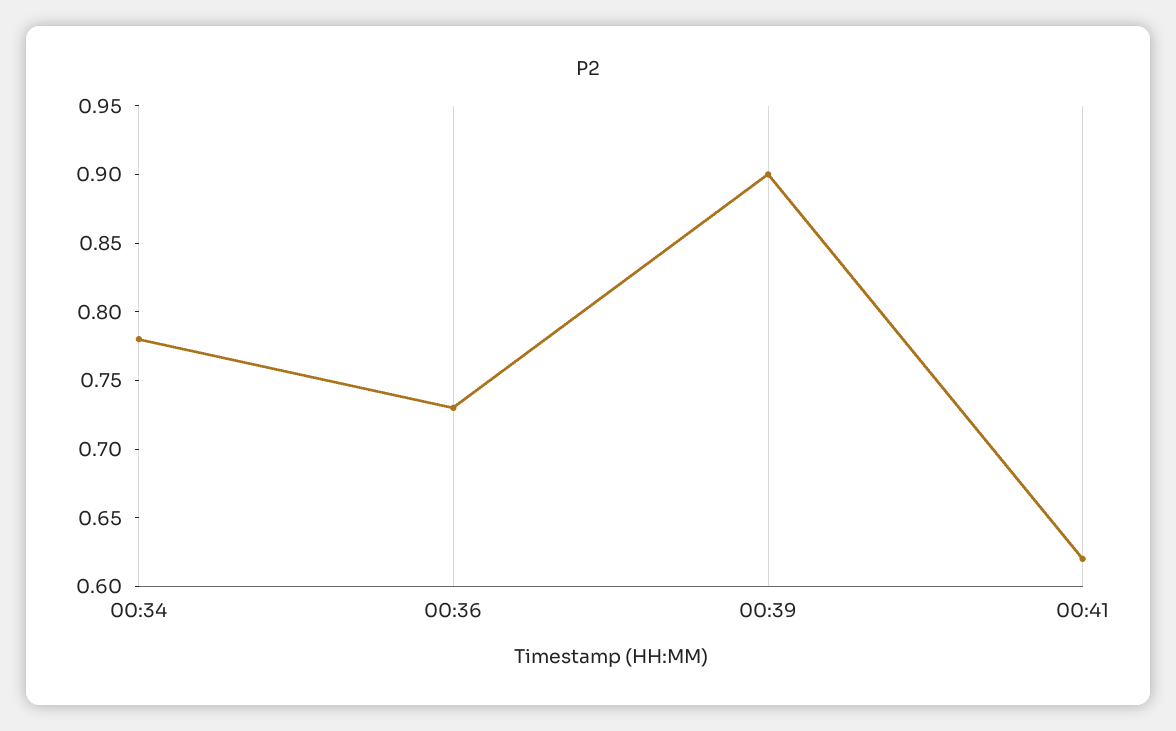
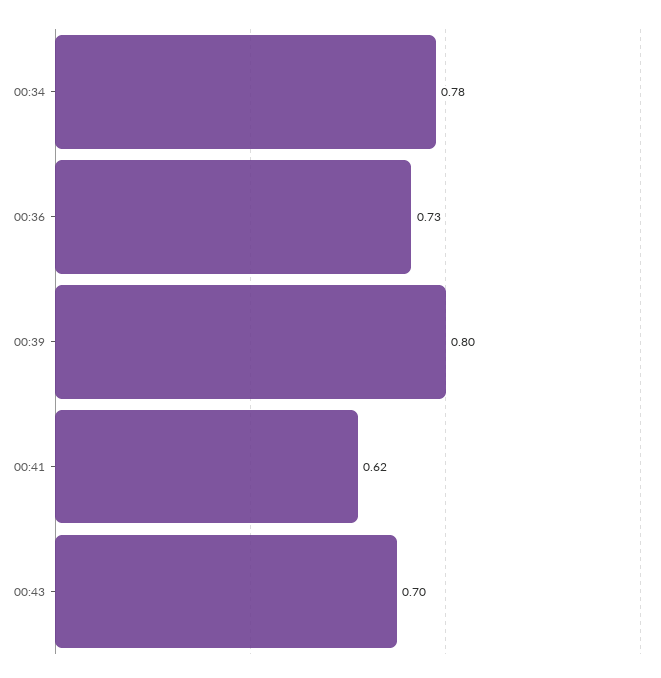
00:39: 0.9 -> 0.8
00:43: none -> 0.7

